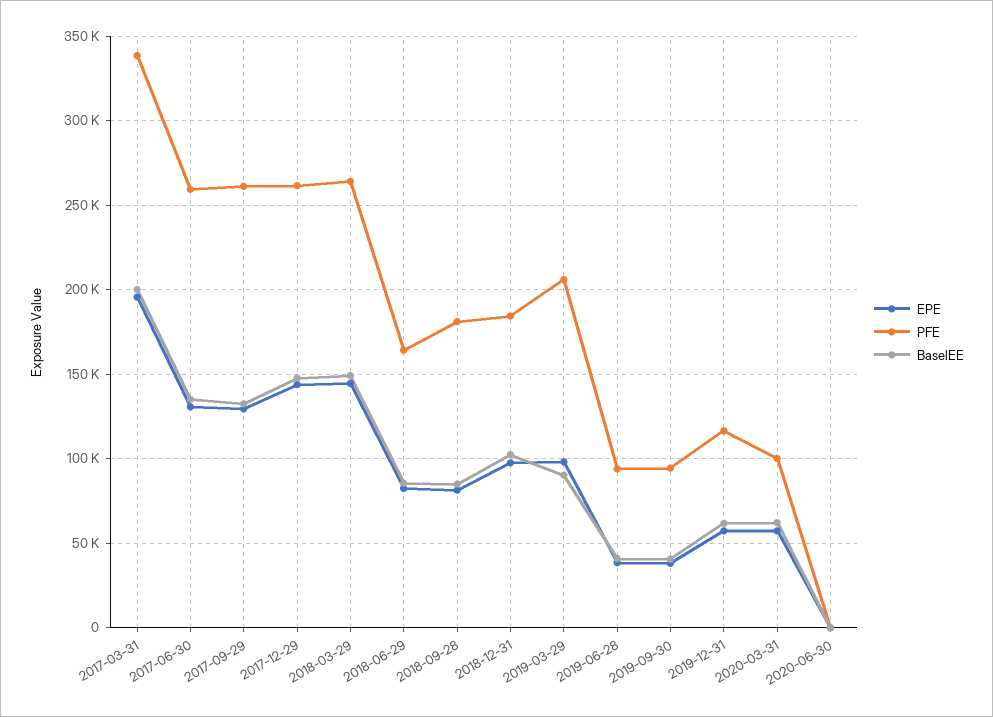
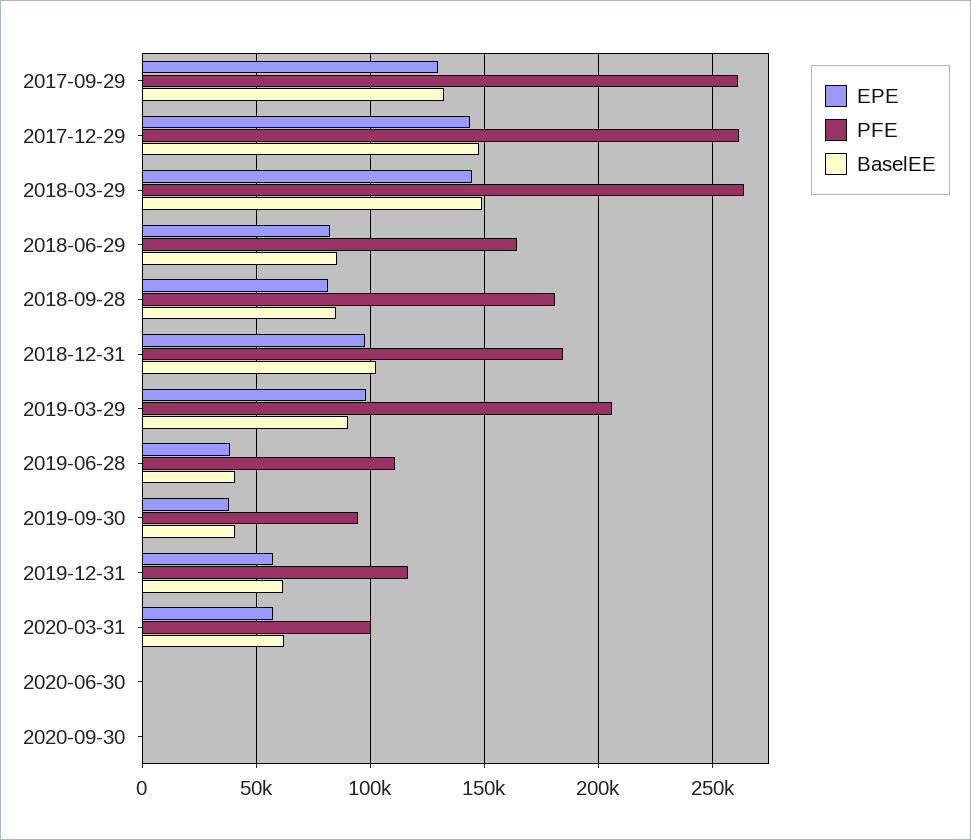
EPE, 2017-03-31: 195000 -> none
PFE, 2017-03-31: 340000 -> none
BaselEE, 2017-03-31: 200000 -> none
EPE, 2017-06-30: 130000 -> none
PFE, 2017-06-30: 260000 -> none
BaselEE, 2017-06-30: 135000 -> none
PFE, 2019-06-28: 95000 -> 110000
EPE, 2020-09-30: none -> 0
PFE, 2020-09-30: none -> 0
BaselEE, 2020-09-30: none -> 0

